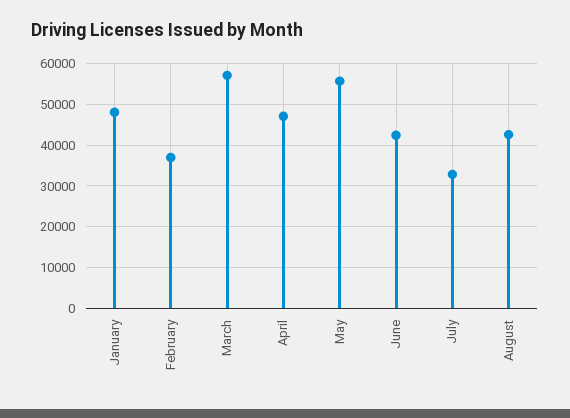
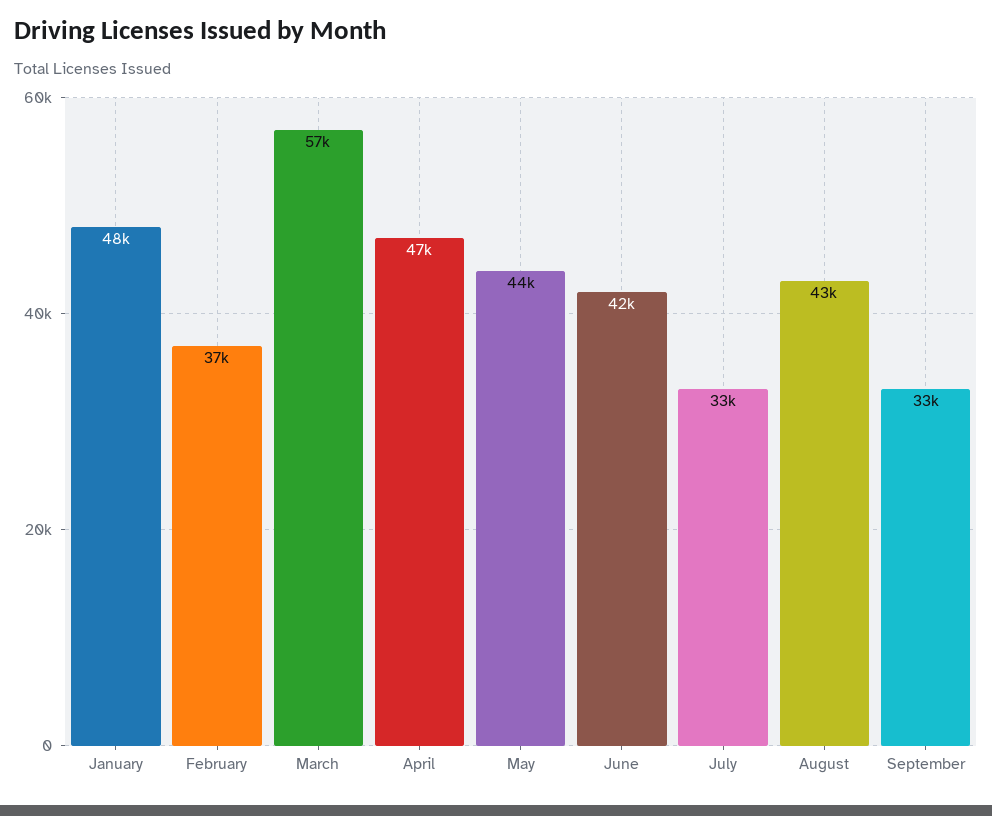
May: 56000 -> 44000
September: none -> 33000

